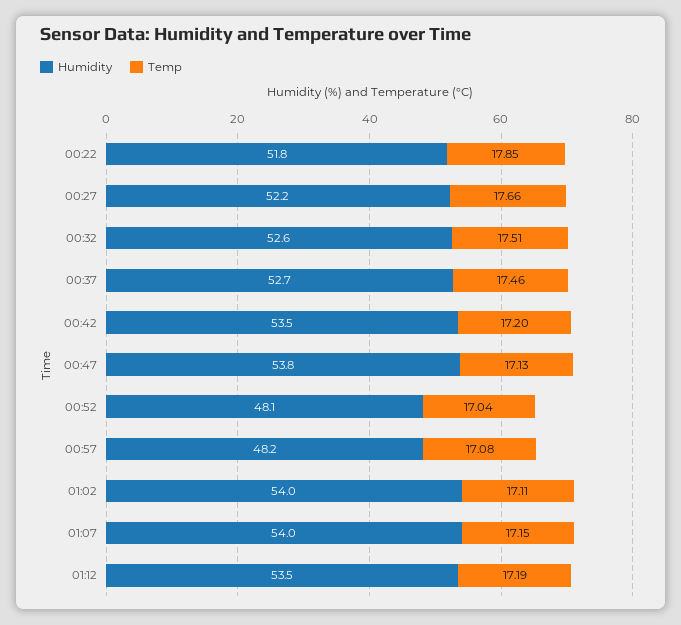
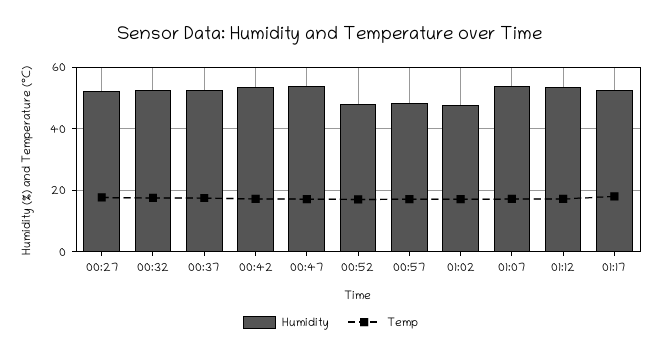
Humidity, 00:22: 51.8 -> none
Temp, 00:22: 17.85 -> none
Humidity, 01:02: 54 -> 48
Humidity, 01:17: none -> 52
Temp, 01:17: none -> 18

